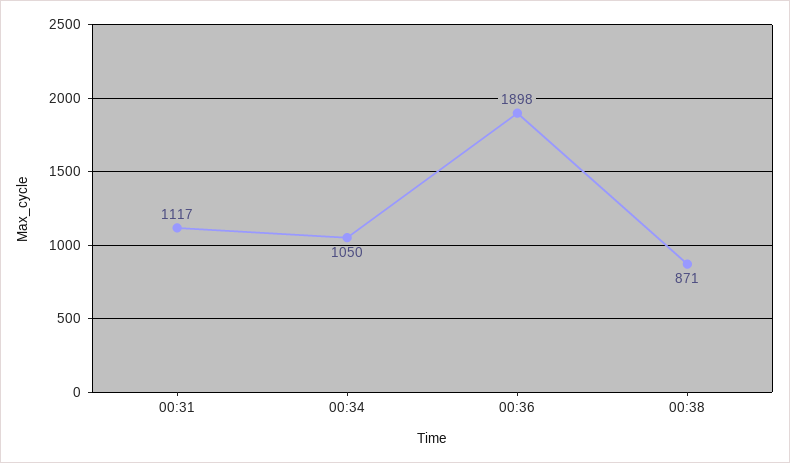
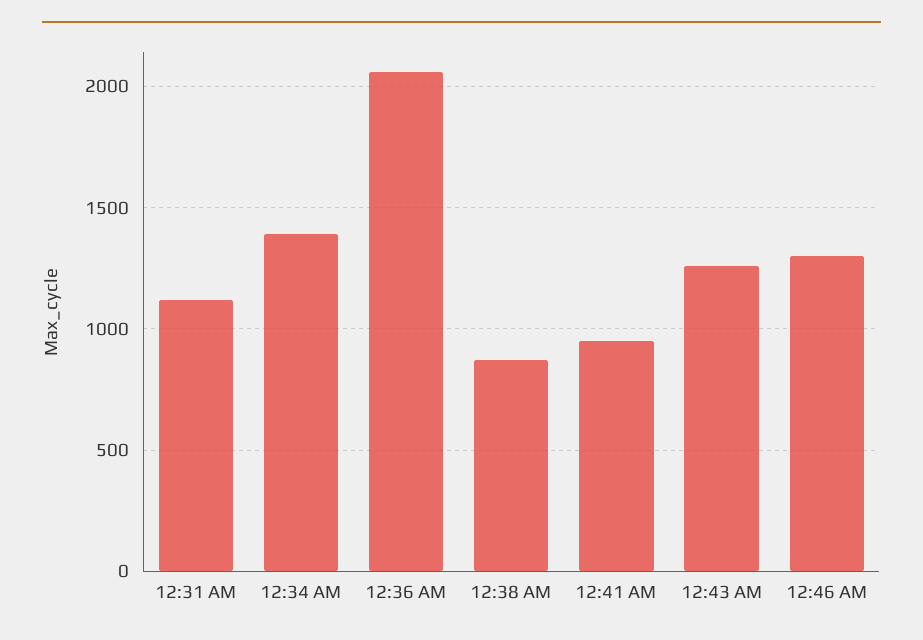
00:34: 1050 -> 1400
00:36: 1898 -> 2050
12:41 AM: none -> 950
12:43 AM: none -> 1250
12:46 AM: none -> 1300

